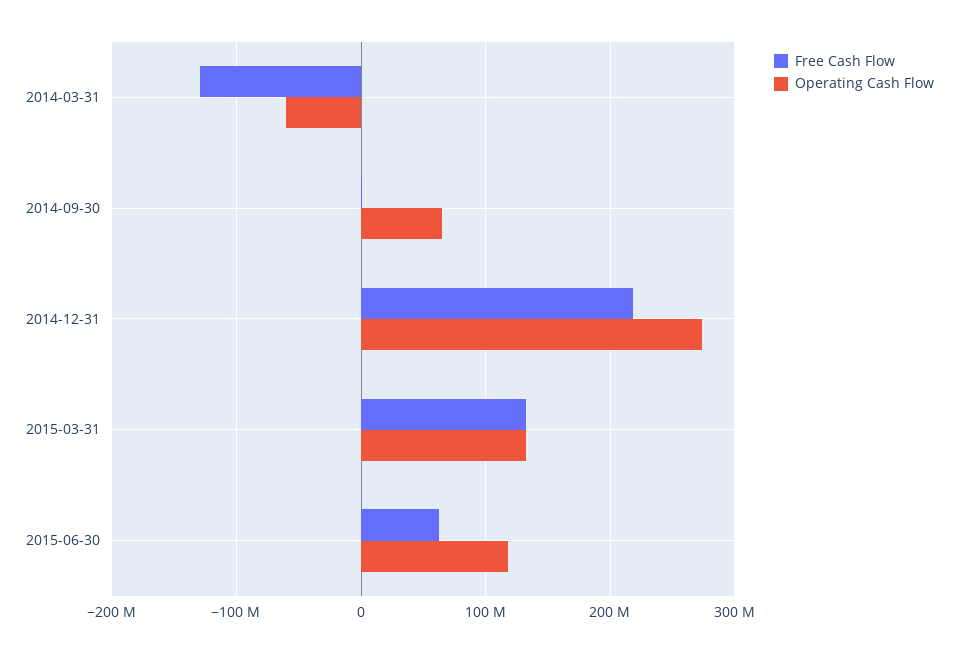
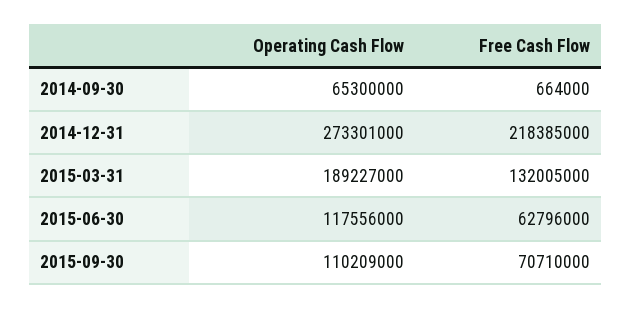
Free Cash Flow, 2014-03-31: -130000000 -> none
Operating Cash Flow, 2014-03-31: -60000000 -> none
Operating Cash Flow, 2015-03-31: 130000000 -> 189227000
Operating Cash Flow, 2015-09-30: none -> 110209000
Free Cash Flow, 2015-09-30: none -> 70710000

